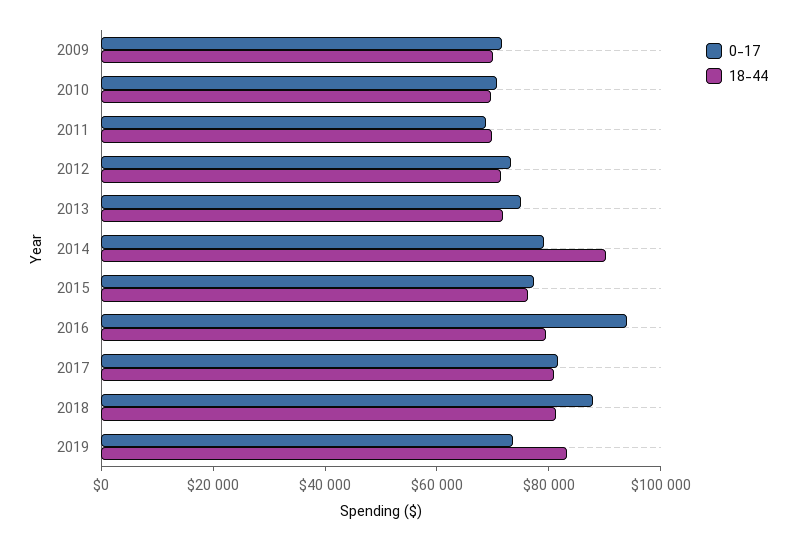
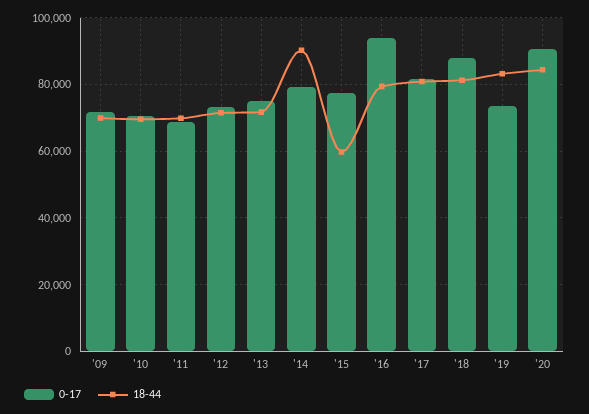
18-44, 2015: 75000 -> 60000
0-17, '20: none -> 90000
18-44, '20: none -> 84000

